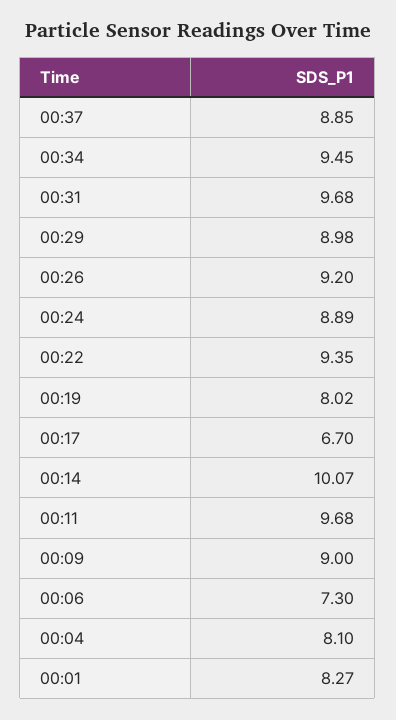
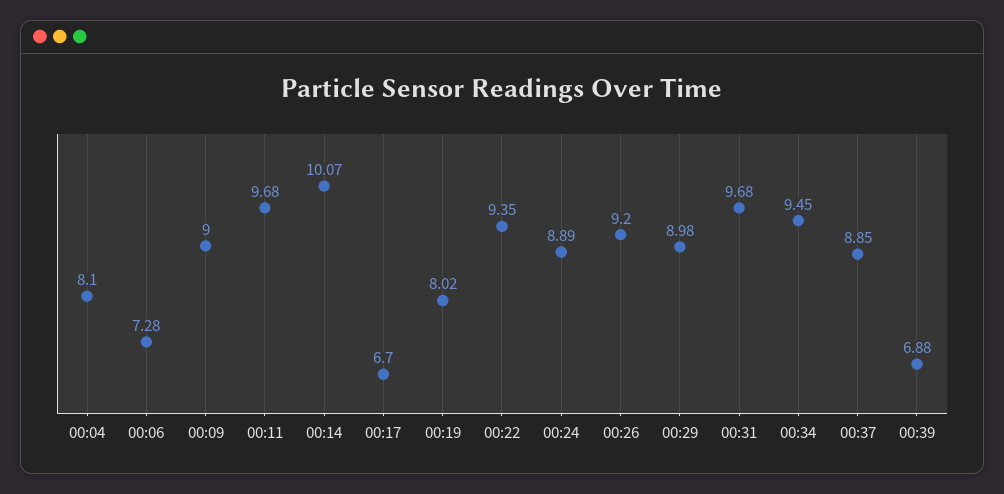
00:06: 7.3 -> 7.28
00:01: 8.27 -> none
00:39: none -> 6.88

